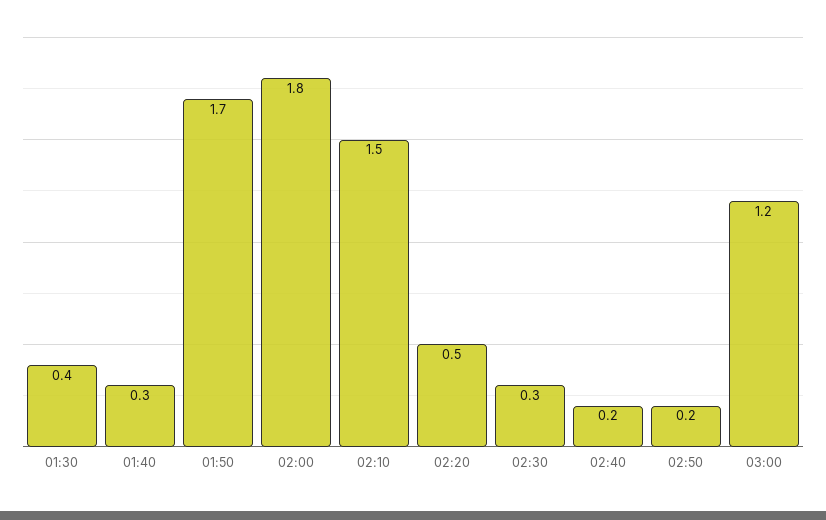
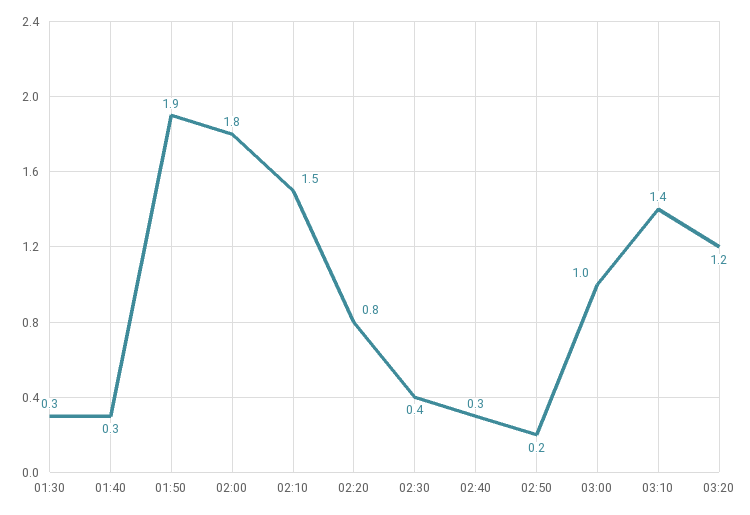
01:30: 0.4 -> 0.3
01:50: 1.7 -> 1.9
02:20: 0.5 -> 0.8
02:30: 0.3 -> 0.4
02:40: 0.2 -> 0.3
03:00: 1.2 -> 1
03:10: none -> 1.4
03:20: none -> 1.2

